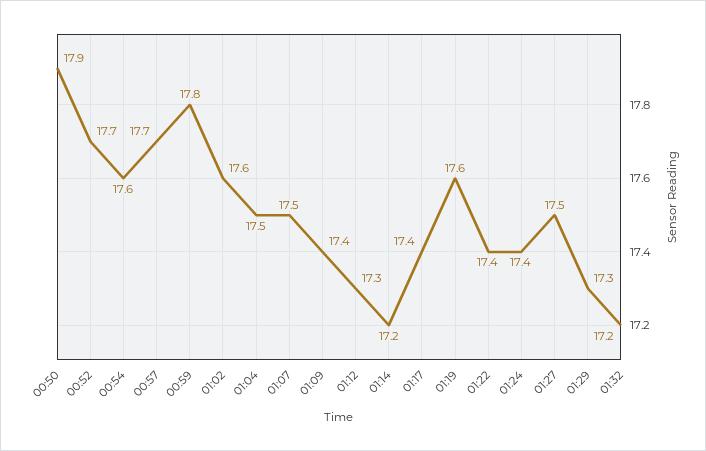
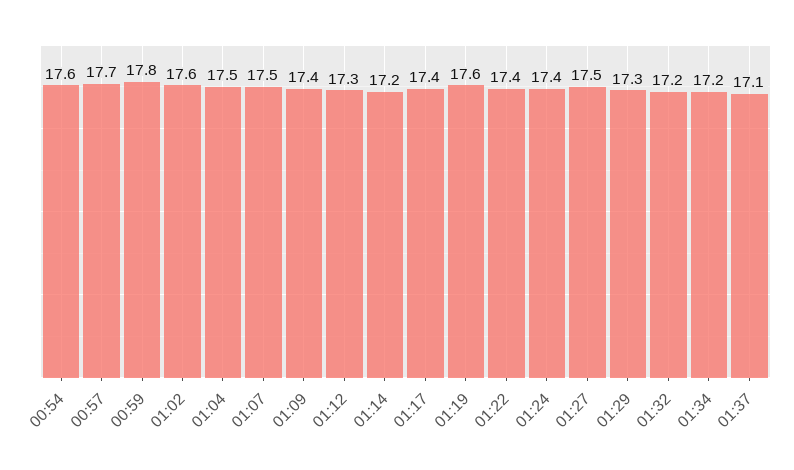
00:50: 17.9 -> none
00:52: 17.7 -> none
01:34: none -> 17.2
01:37: none -> 17.1

